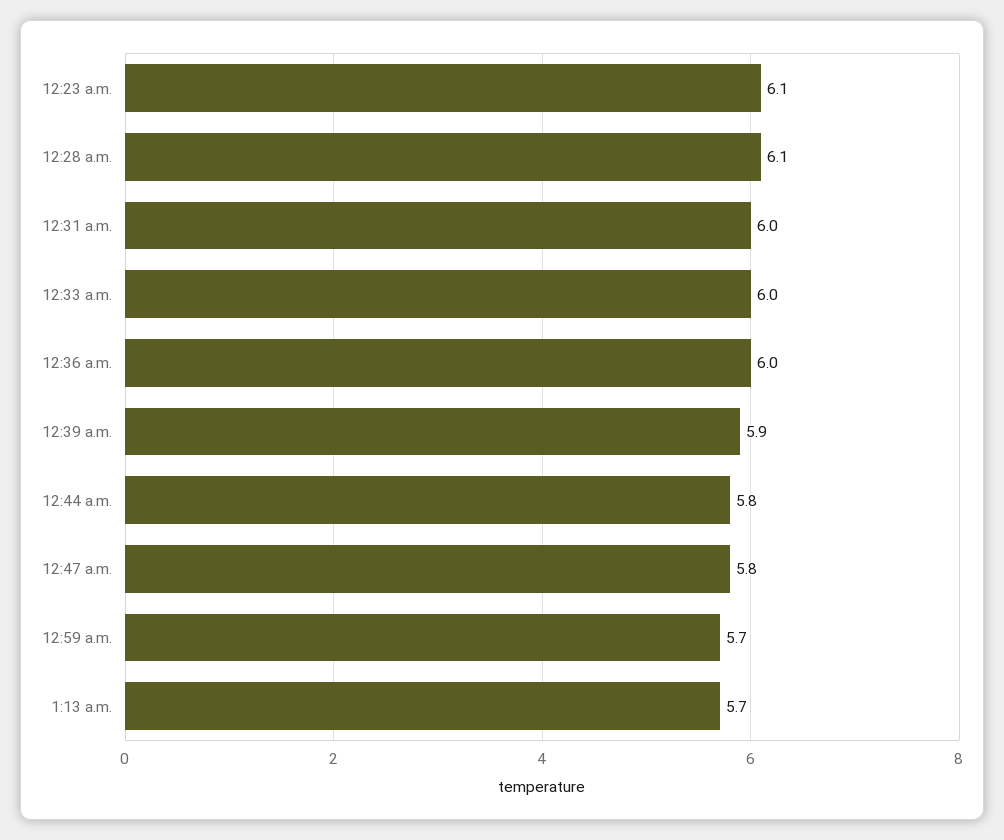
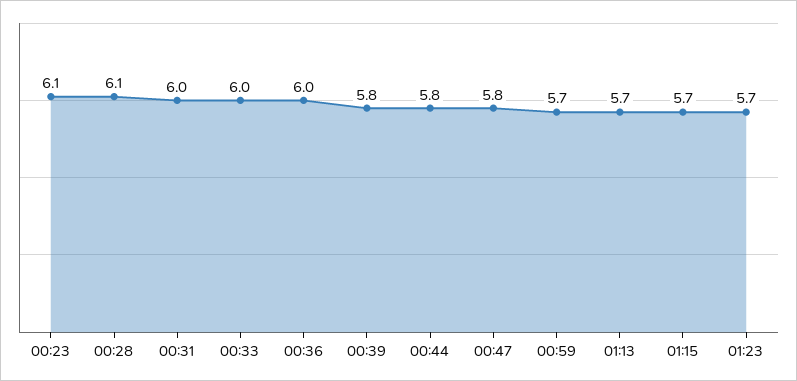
12:39 a.m.: 5.9 -> 5.8
01:15: none -> 5.7
01:23: none -> 5.7

